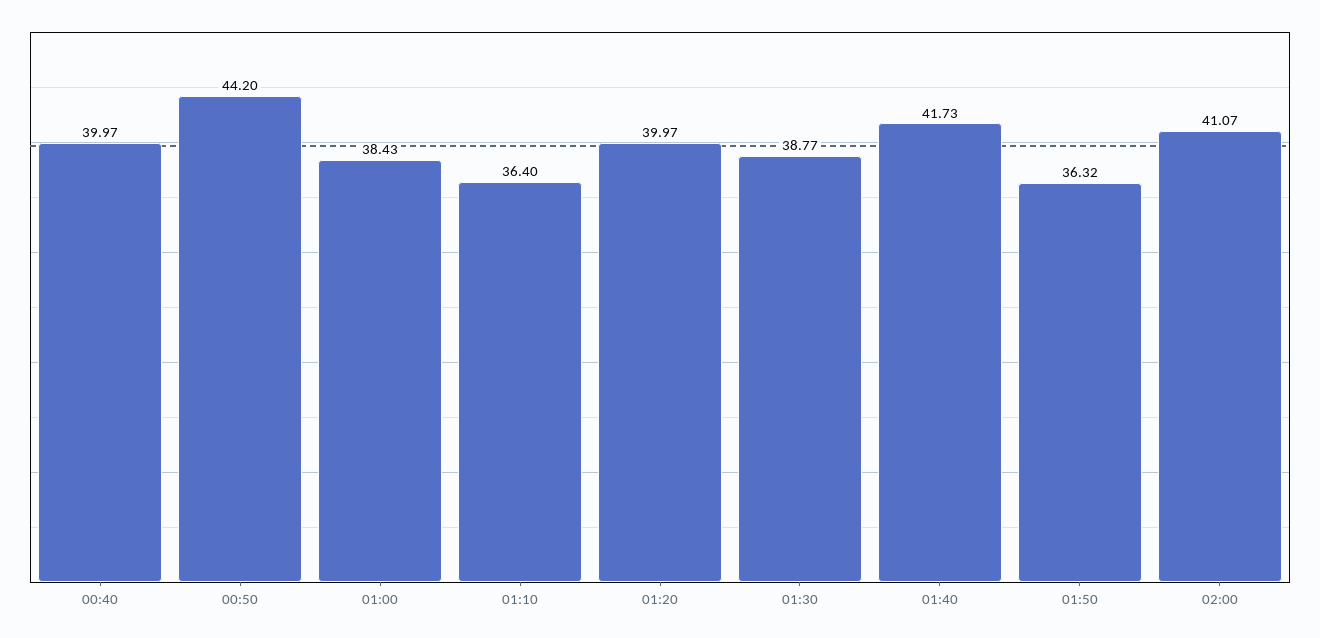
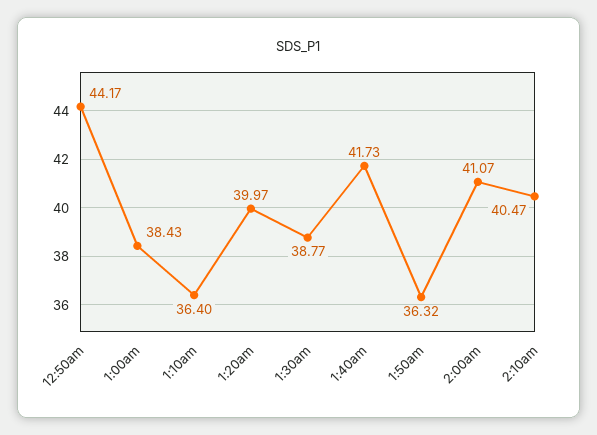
00:40: 39.97 -> none
00:50: 44.2 -> 44.17
2:10am: none -> 40.47

